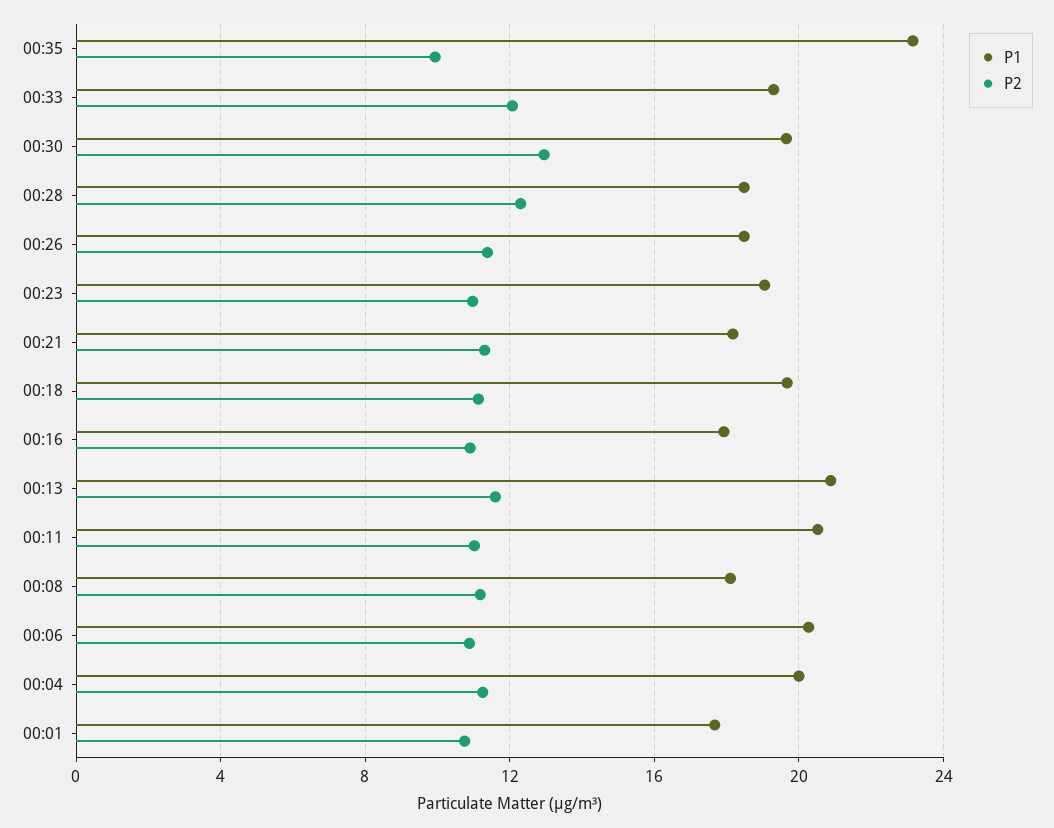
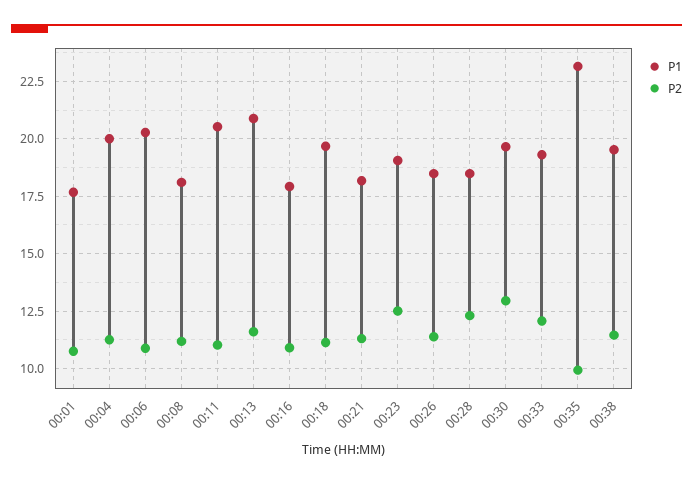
P2, 00:23: 11 -> 12.5
P1, 00:38: none -> 19.5
P2, 00:38: none -> 11.5

